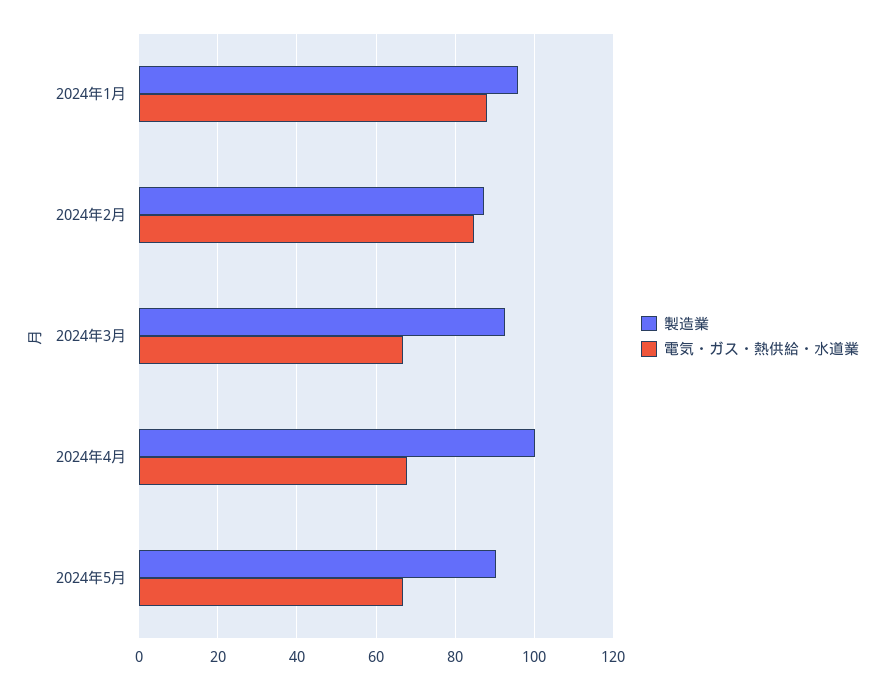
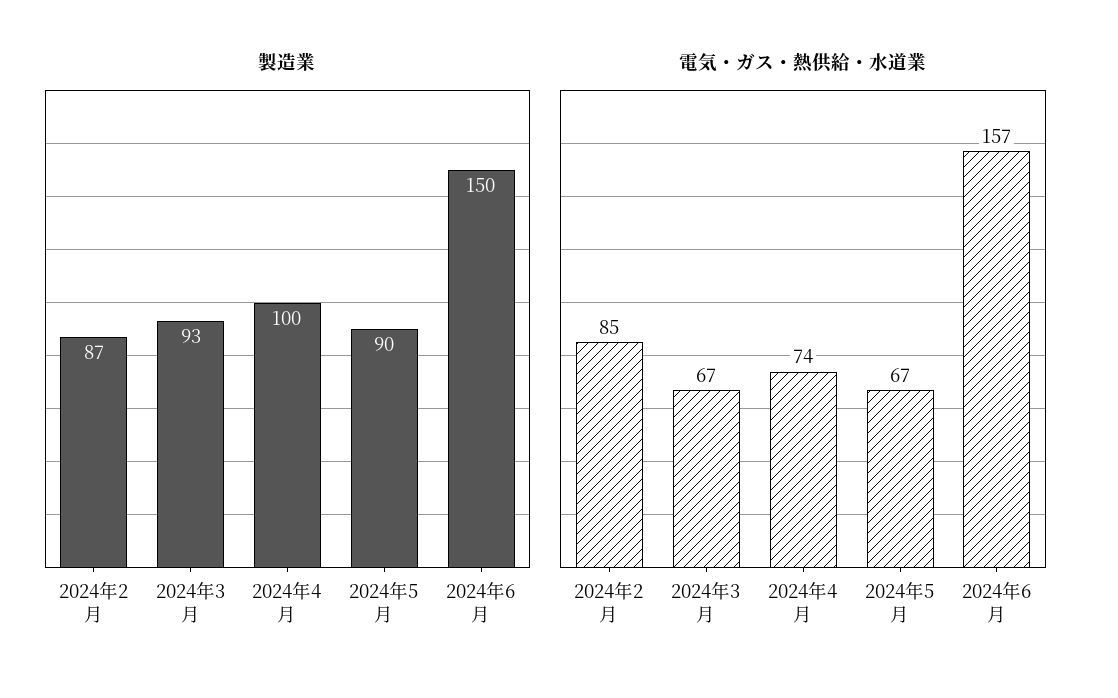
製造業, 2024年1月: 96 -> none
電気・ガス・熱供給・水道業, 2024年1月: 88 -> none
電気・ガス・熱供給・水道業, 2024年4月: 68 -> 74
製造業, 2024年6月: none -> 150
電気・ガス・熱供給・水道業, 2024年6月: none -> 157

